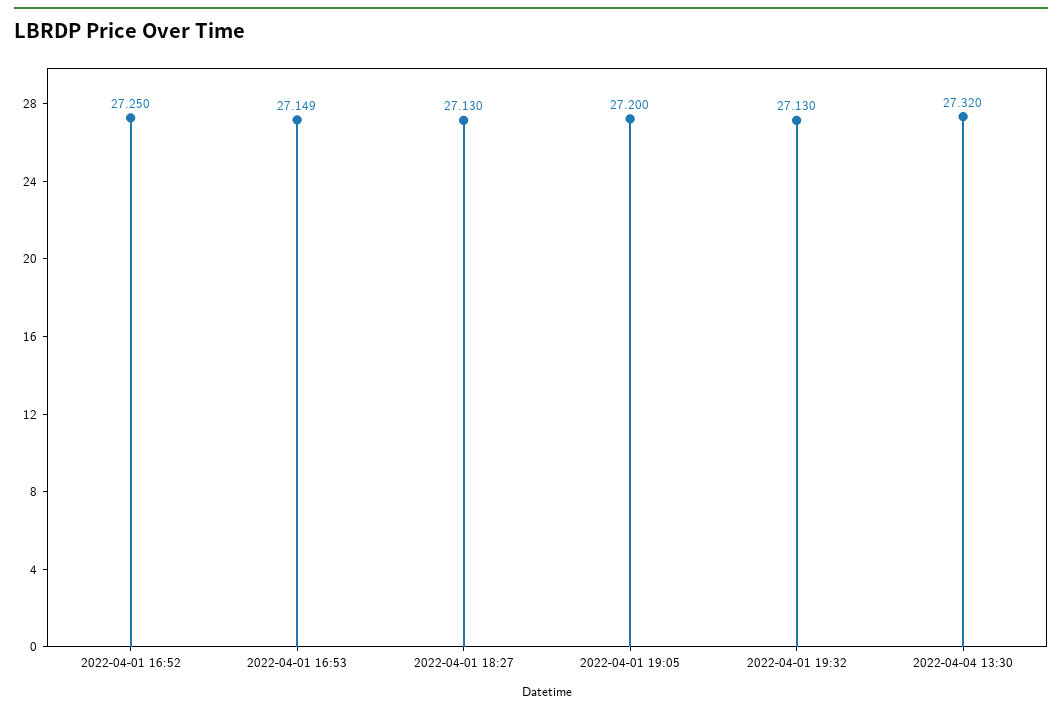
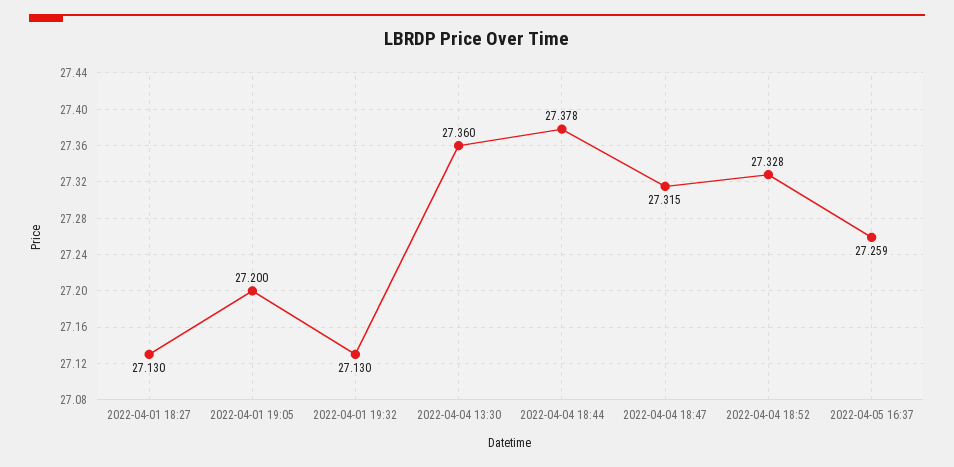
2022-04-01 16:52: 27.25 -> none
2022-04-01 16:53: 27.149 -> none
2022-04-04 13:30: 27.32 -> 27.36
2022-04-04 18:44: none -> 27.378
2022-04-04 18:47: none -> 27.315
2022-04-04 18:52: none -> 27.328
2022-04-05 16:37: none -> 27.259

